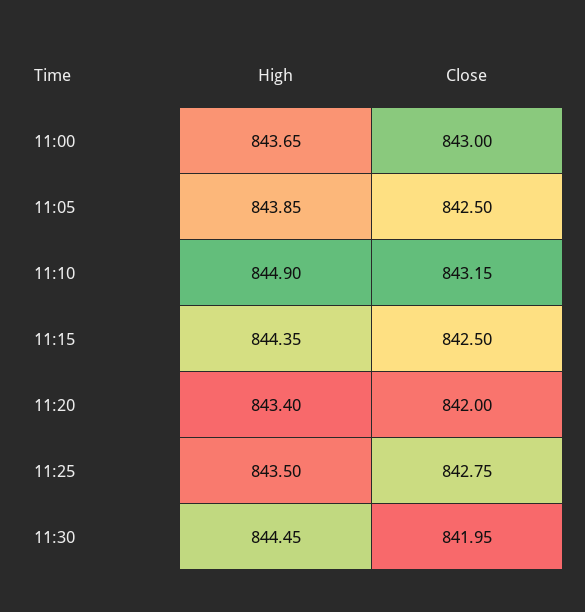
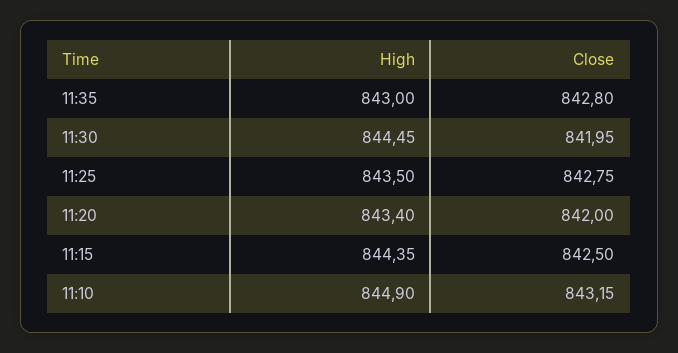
High, 11:00: 843.65 -> none
Close, 11:00: 843 -> none
High, 11:05: 843.85 -> none
Close, 11:05: 842.5 -> none
High, 11:35: none -> 843
Close, 11:35: none -> 842.8

